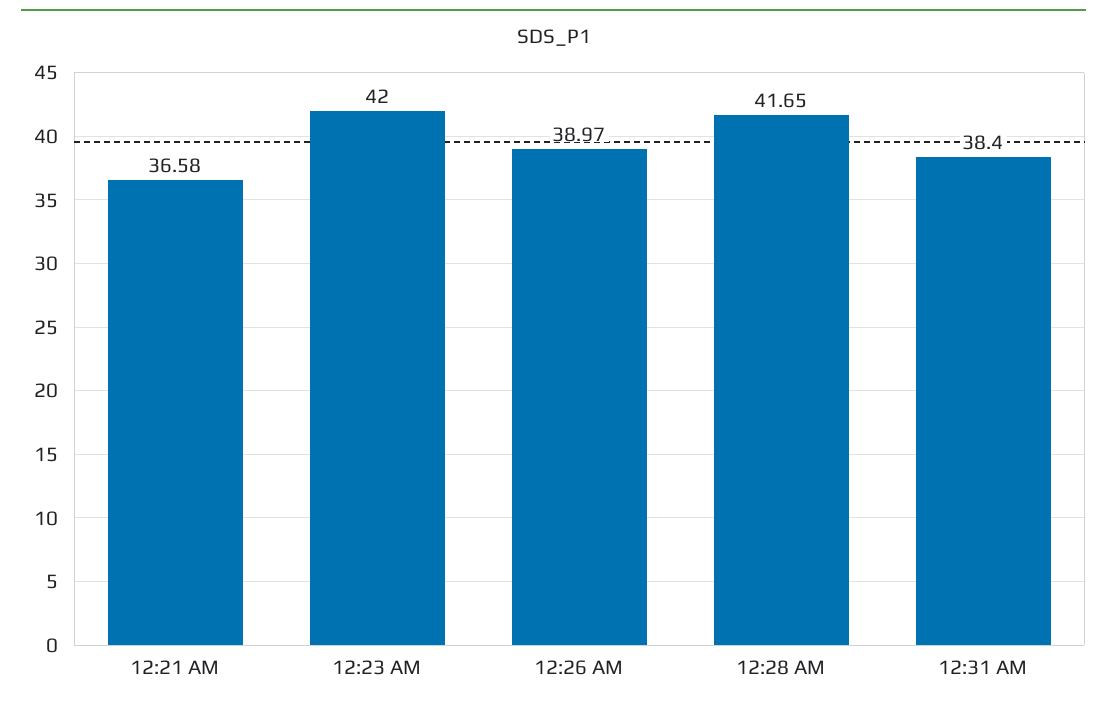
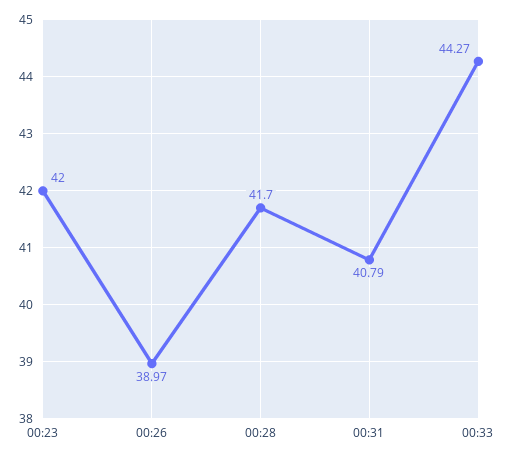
12:21 AM: 36.58 -> none
12:28 AM: 41.65 -> 41.7
12:31 AM: 38.4 -> 40.79
00:33: none -> 44.27

